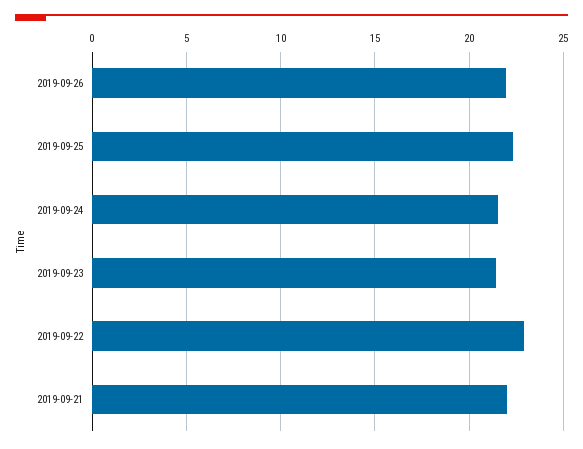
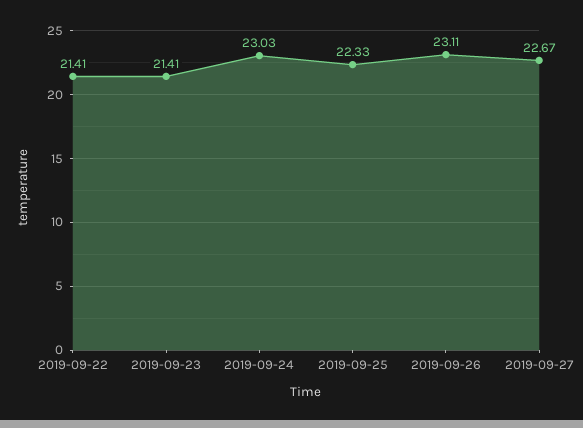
2019-09-26: 22 -> 23.11
2019-09-24: 21.5 -> 23.03
2019-09-22: 23 -> 21.41
2019-09-21: 22 -> none
2019-09-27: none -> 22.67

